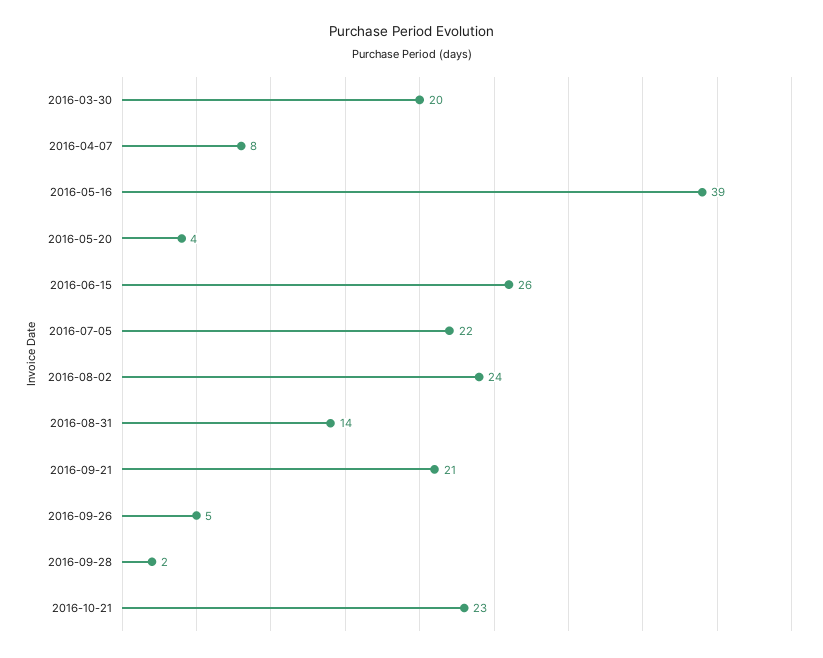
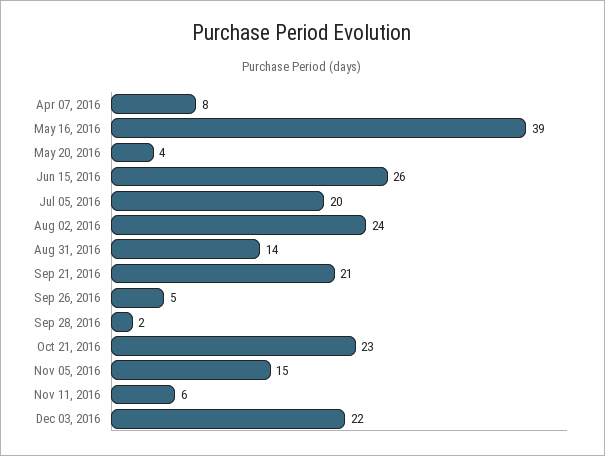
2016-03-30: 20 -> none
2016-07-05: 22 -> 20
Nov 05, 2016: none -> 15
Nov 11, 2016: none -> 6
Dec 03, 2016: none -> 22

